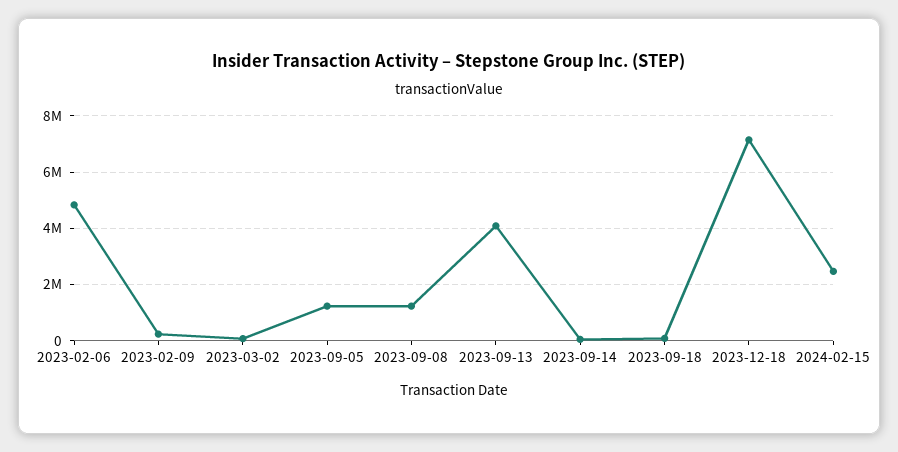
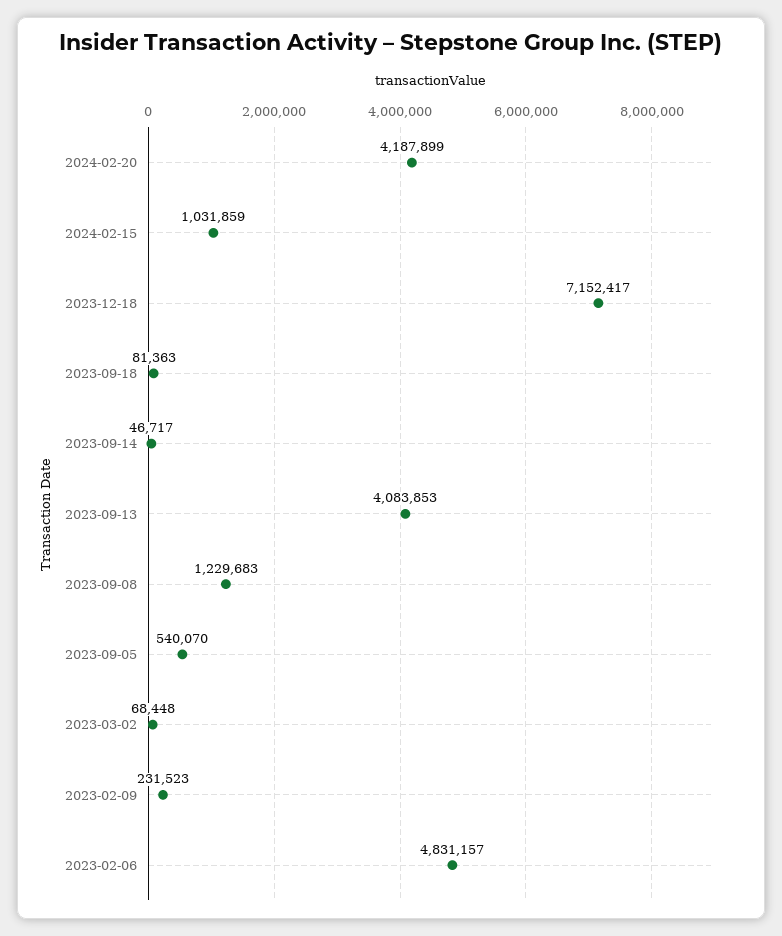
2023-09-05: 1250000 -> 540070
2024-02-15: 2500000 -> 1031859
2024-02-20: none -> 4187899

